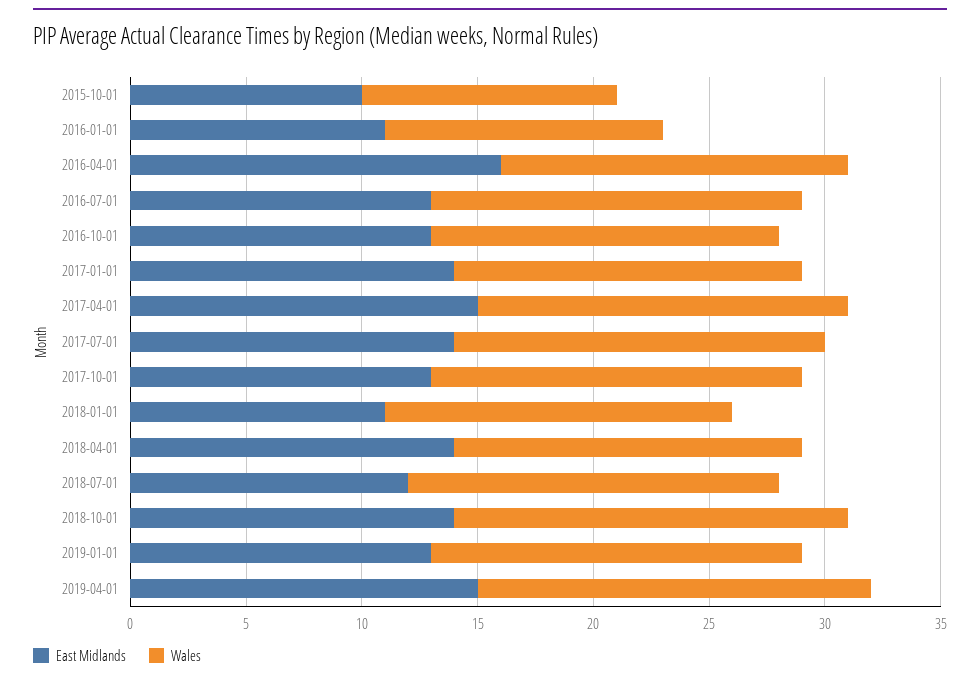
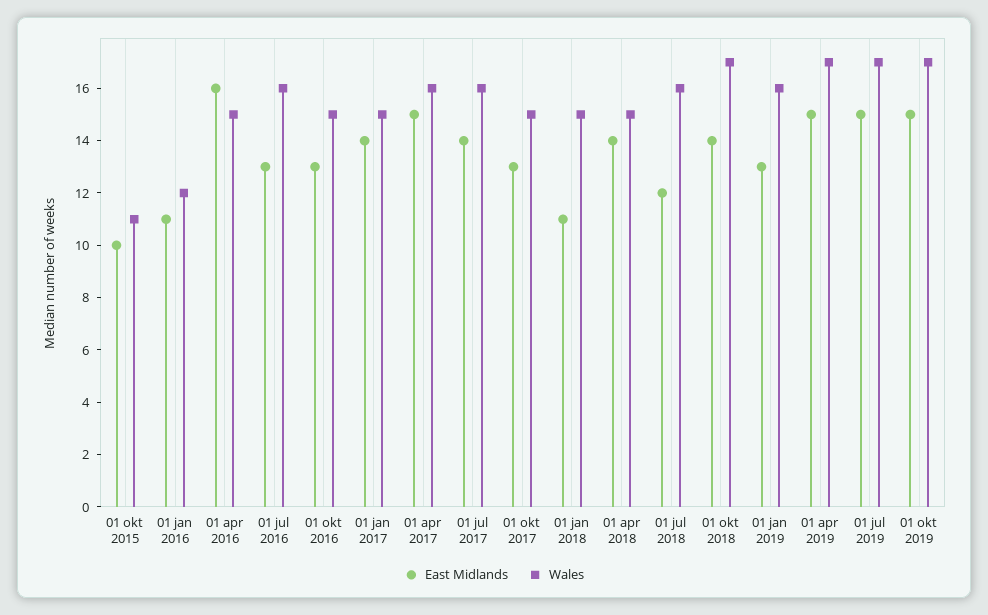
Wales, 2017-10-01: 16 -> 15
East Midlands, 01 jul 2019: none -> 15
Wales, 01 jul 2019: none -> 17
East Midlands, 01 okt 2019: none -> 15
Wales, 01 okt 2019: none -> 17

